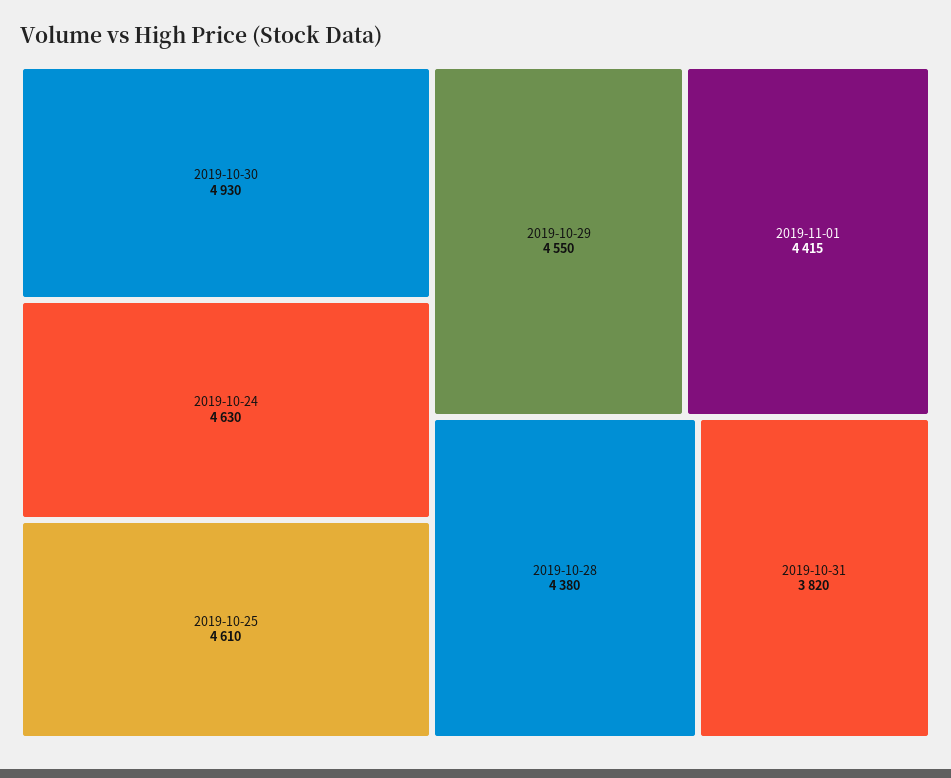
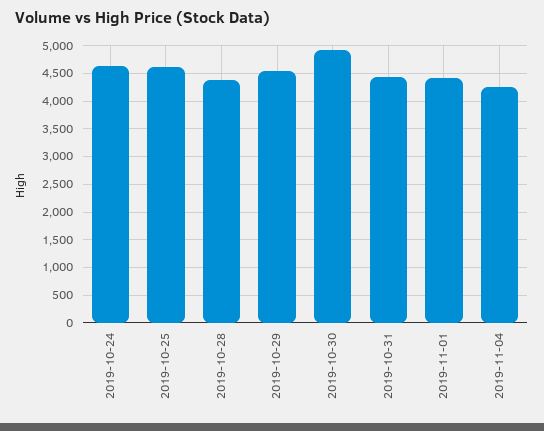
2019-10-31: 3820 -> 4500
2019-11-04: none -> 4250

